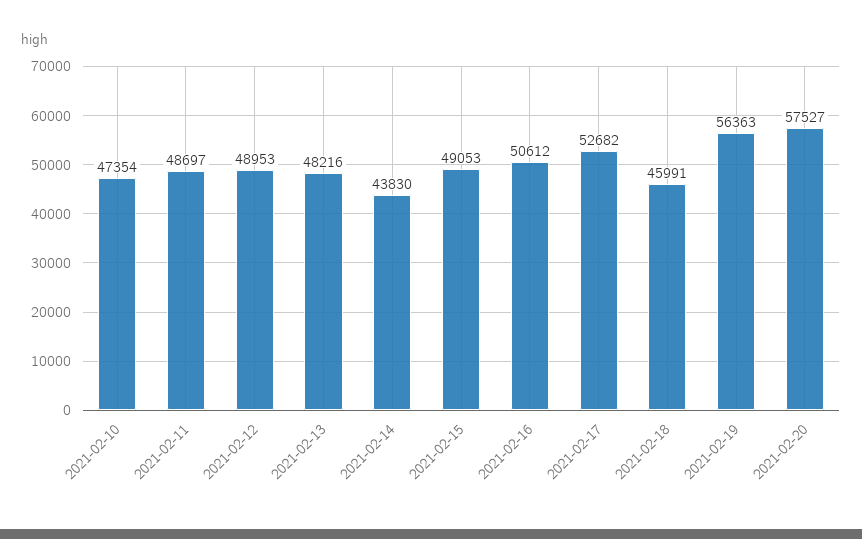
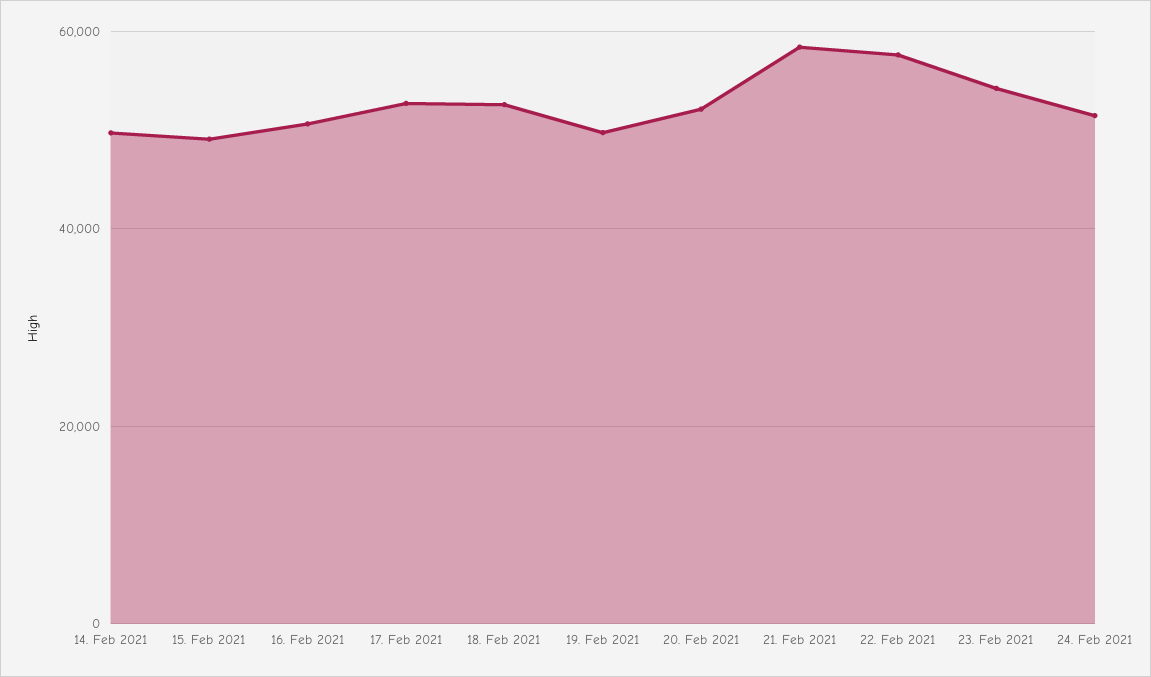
2021-02-10: 47354 -> none
2021-02-11: 48697 -> none
2021-02-12: 48953 -> none
2021-02-13: 48216 -> none
2021-02-14: 43830 -> 50000
2021-02-18: 45991 -> 52000
2021-02-19: 56363 -> 50000
2021-02-20: 57527 -> 52000
21. Feb 2021: none -> 58000
22. Feb 2021: none -> 58000
23. Feb 2021: none -> 54000
24. Feb 2021: none -> 52000

